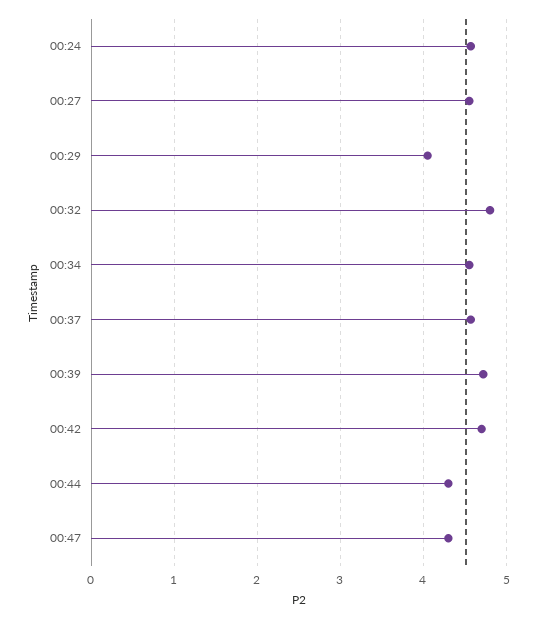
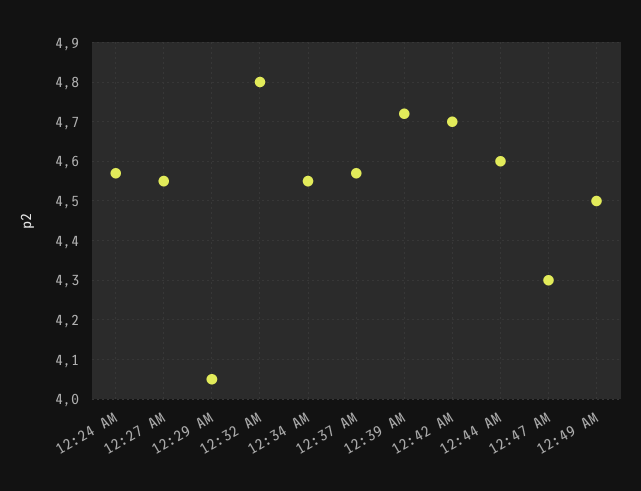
00:44: 4.3 -> 4.6
12:49 AM: none -> 4.5

